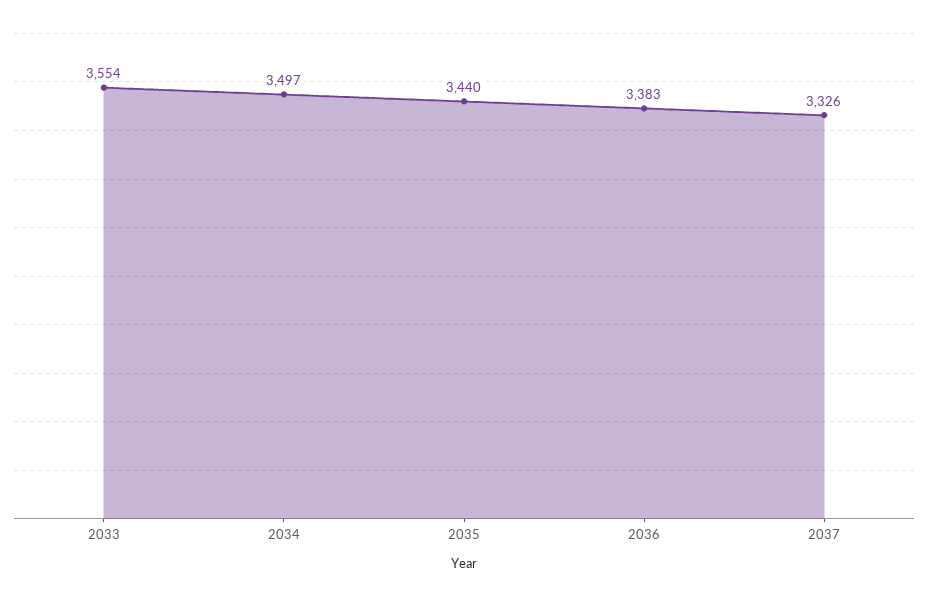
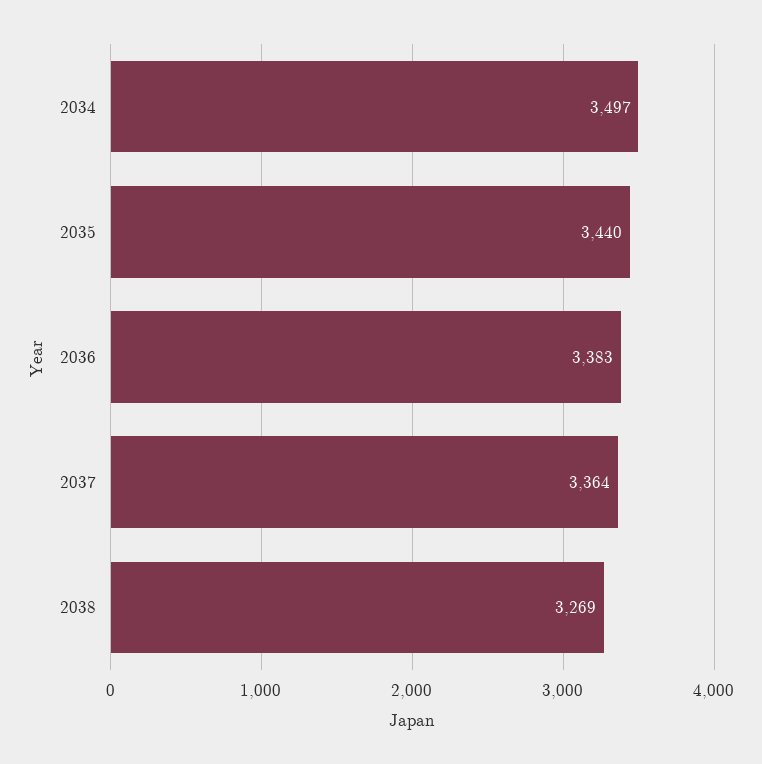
2033: 3554 -> none
2037: 3326 -> 3364
2038: none -> 3269

